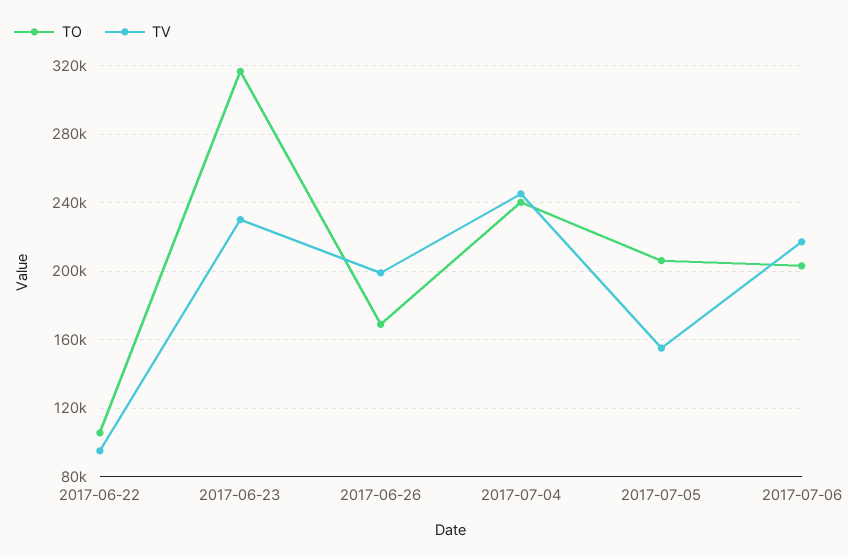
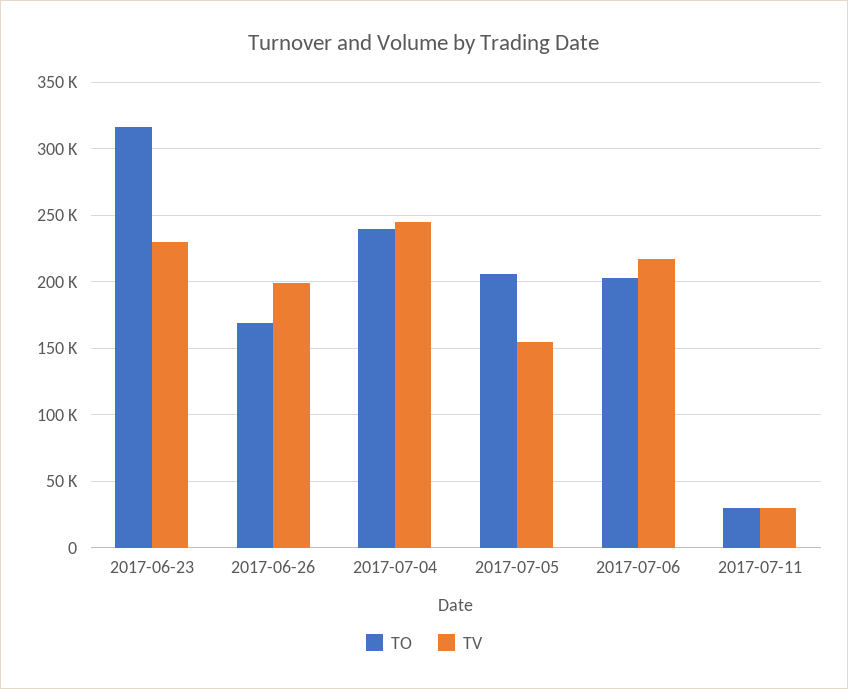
TO, 2017-06-22: 105000 -> none
TV, 2017-06-22: 95000 -> none
TO, 2017-07-11: none -> 30000
TV, 2017-07-11: none -> 30000

